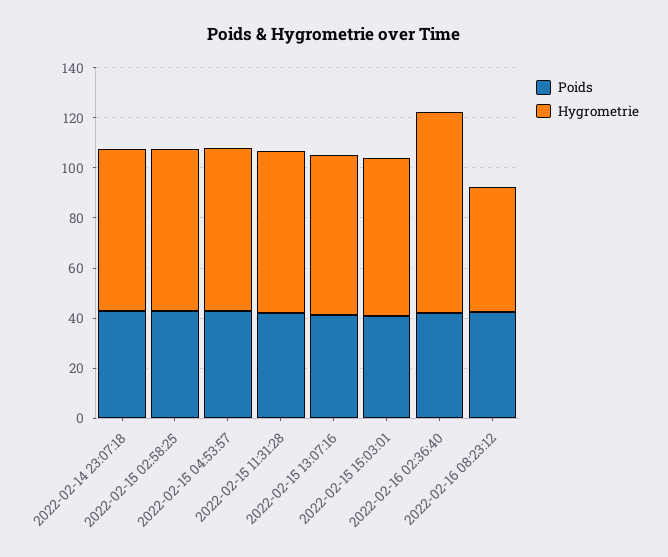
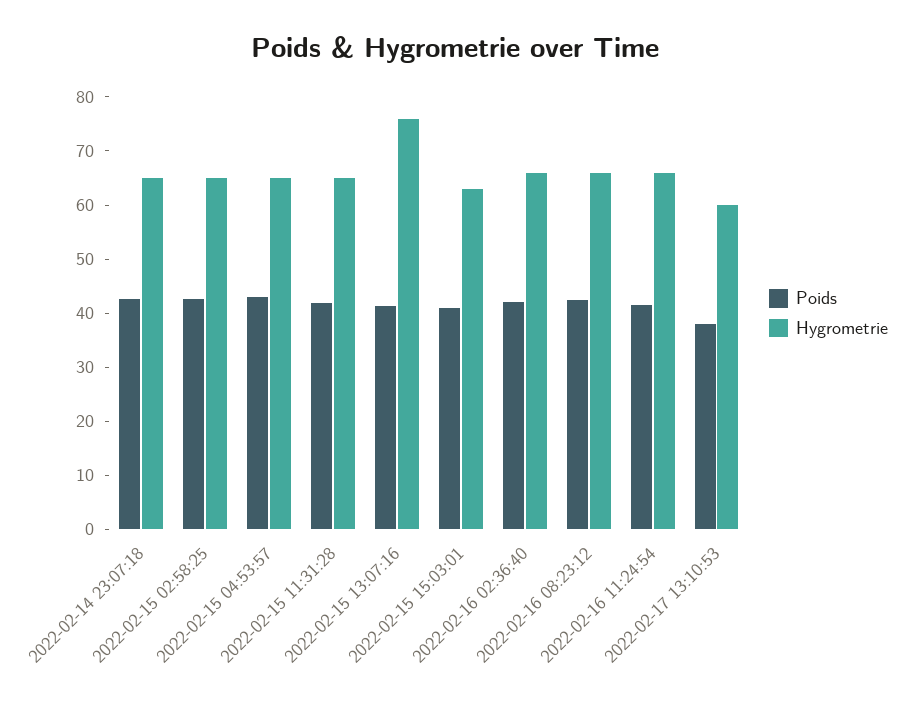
Hygrometrie, 2022-02-15 13:07:16: 65 -> 76
Hygrometrie, 2022-02-16 02:36:40: 80 -> 66
Hygrometrie, 2022-02-16 08:23:12: 50 -> 66
Poids, 2022-02-16 11:24:54: none -> 42
Hygrometrie, 2022-02-16 11:24:54: none -> 66
Poids, 2022-02-17 13:10:53: none -> 38
Hygrometrie, 2022-02-17 13:10:53: none -> 60

